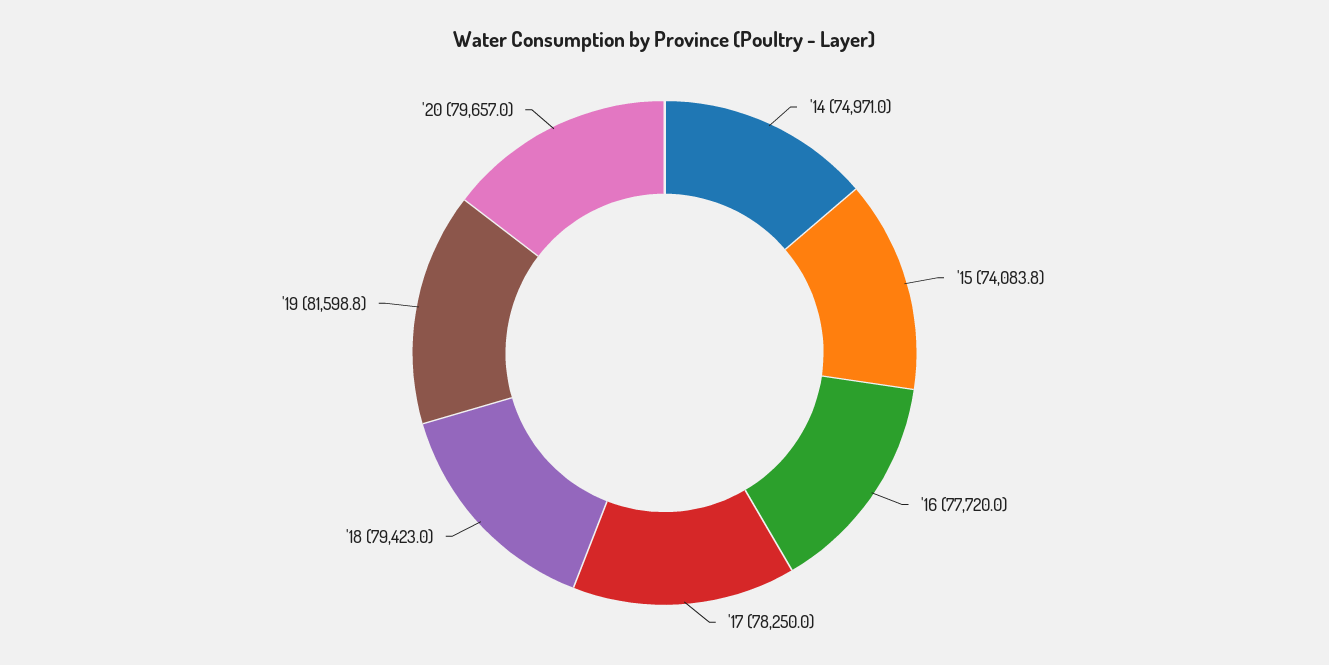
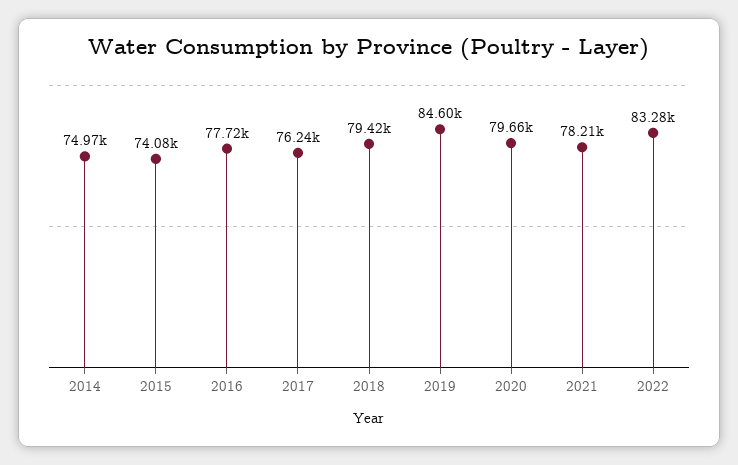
'17: 78250 -> 76240
'19: 81598.8 -> 84600
2021: none -> 78210
2022: none -> 83280

